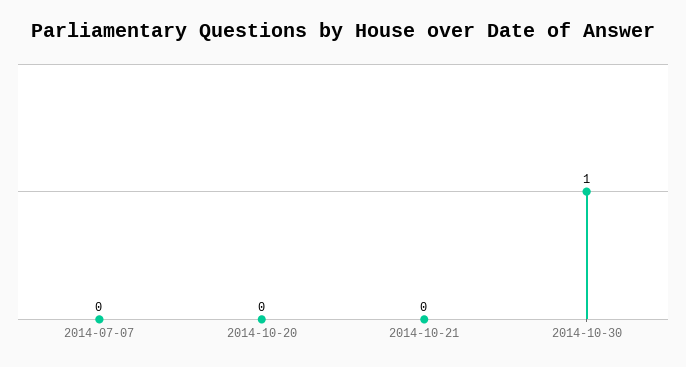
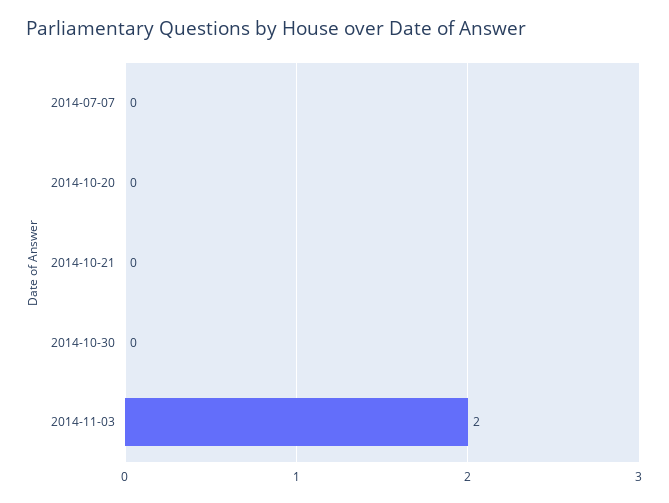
2014-10-30: 1 -> 0
2014-11-03: none -> 2

